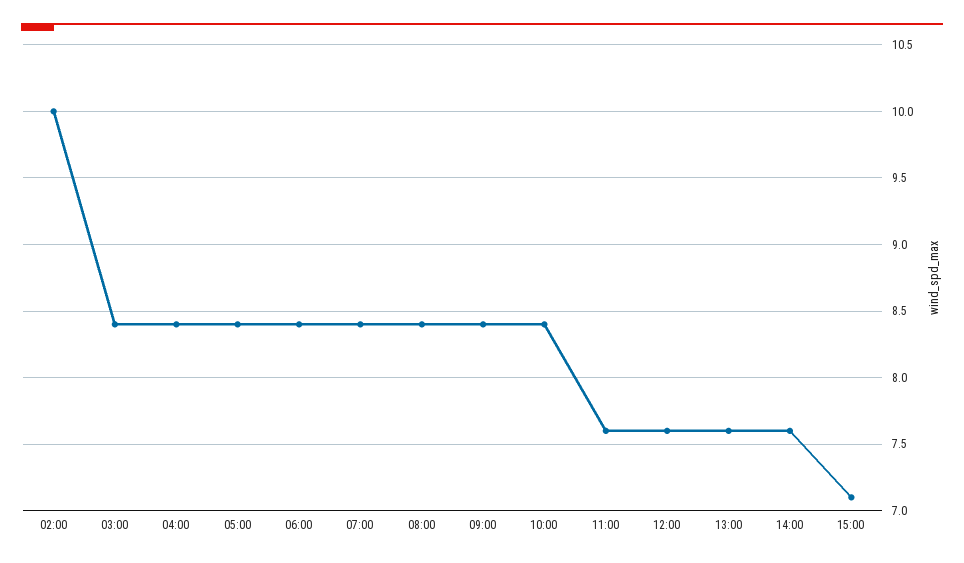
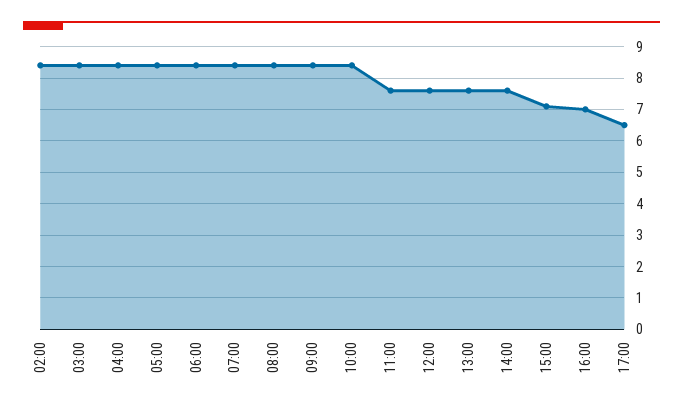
02:00: 10 -> 8.5
16:00: none -> 7
17:00: none -> 6.5

